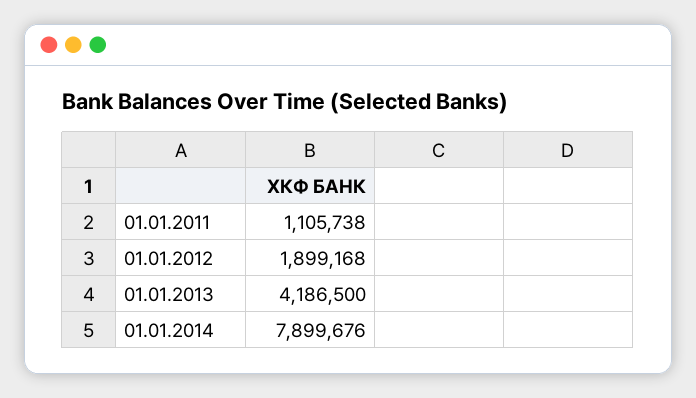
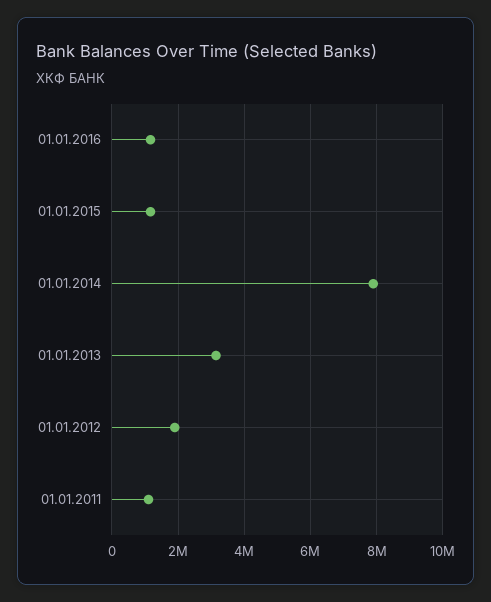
01.01.2013: 4186500 -> 3200000
01.01.2016: none -> 1200000
01.01.2015: none -> 1200000

